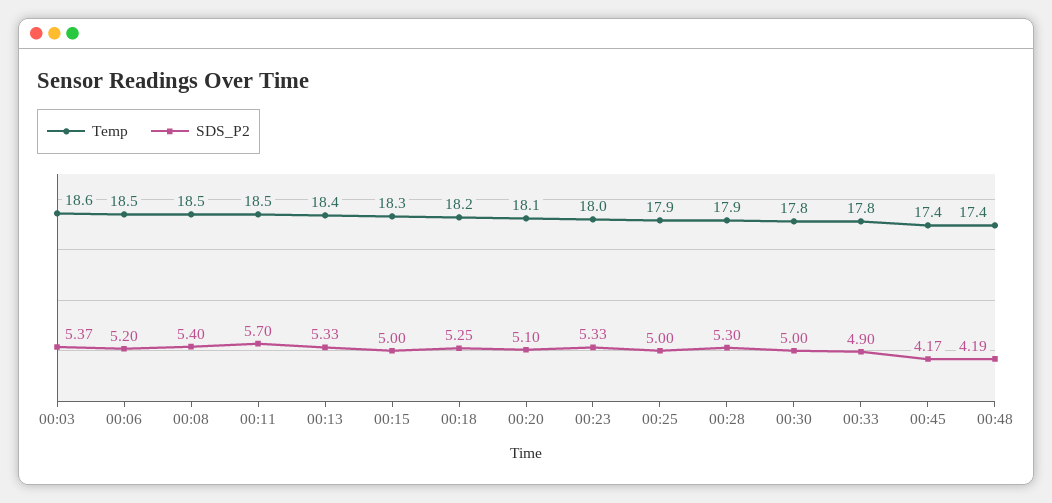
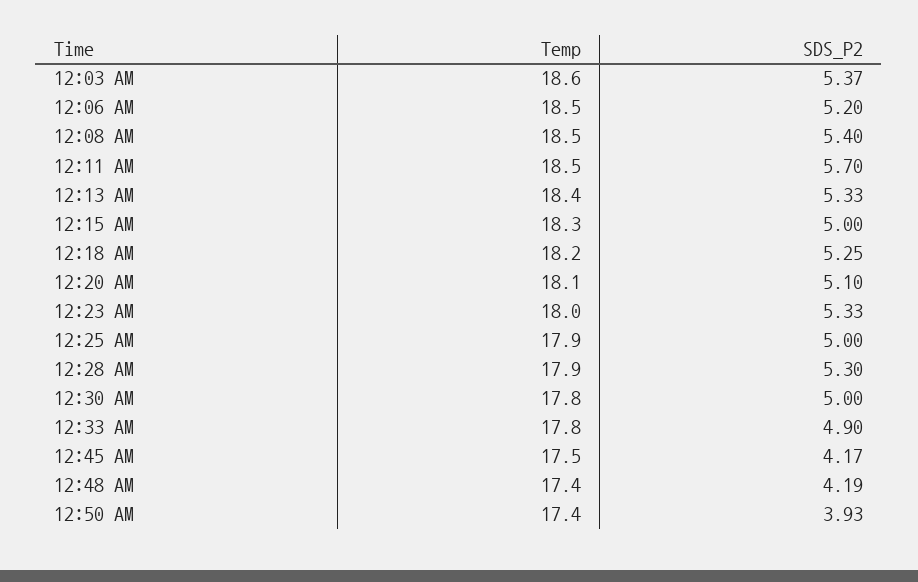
Temp, 00:45: 17.4 -> 17.5
Temp, 12:50 AM: none -> 17.4
SDS_P2, 12:50 AM: none -> 3.93

